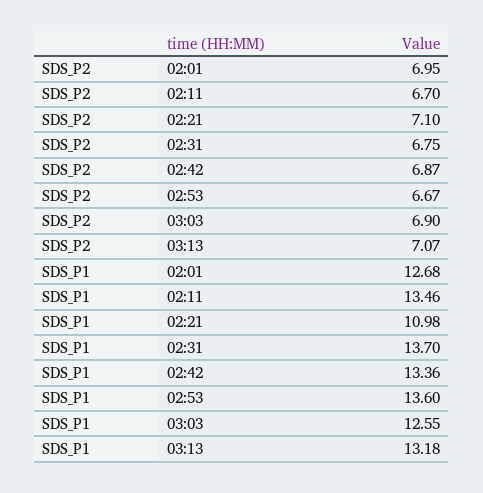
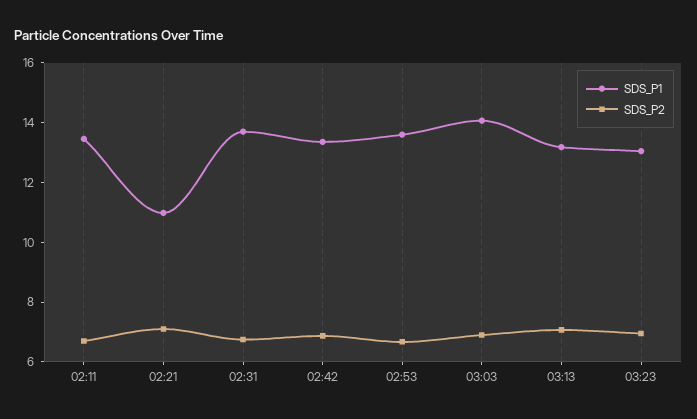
SDS_P2, 02:01: 6.95 -> none
SDS_P1, 02:01: 12.68 -> none
SDS_P1, 03:03: 12.55 -> 14
SDS_P1, 03:23: none -> 13
SDS_P2, 03:23: none -> 7

